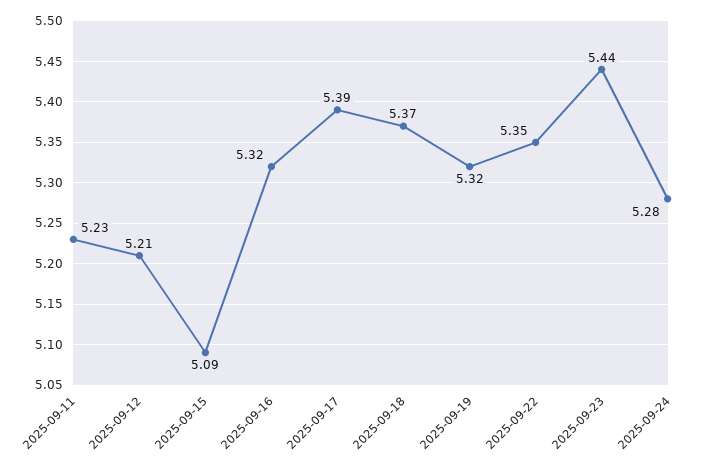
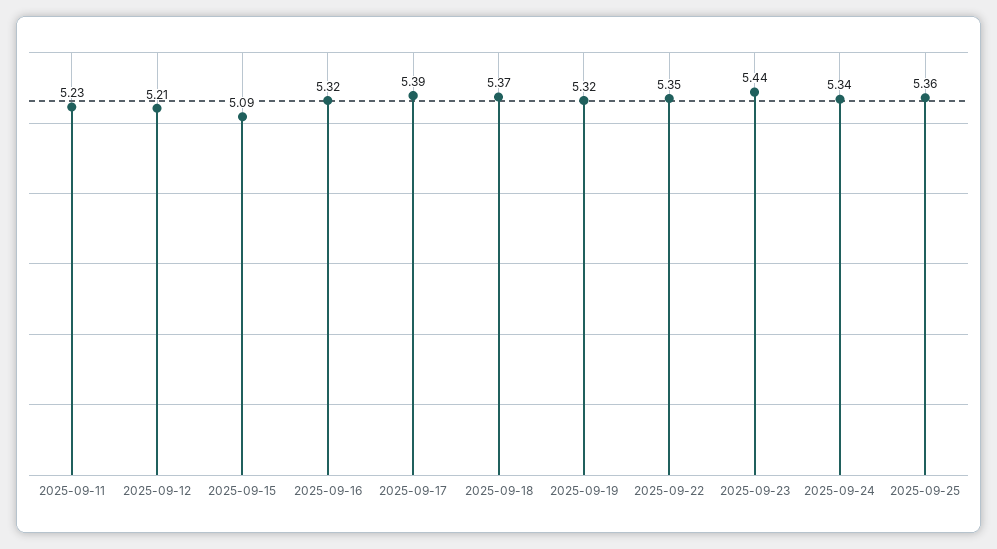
2025-09-24: 5.28 -> 5.34
2025-09-25: none -> 5.36

